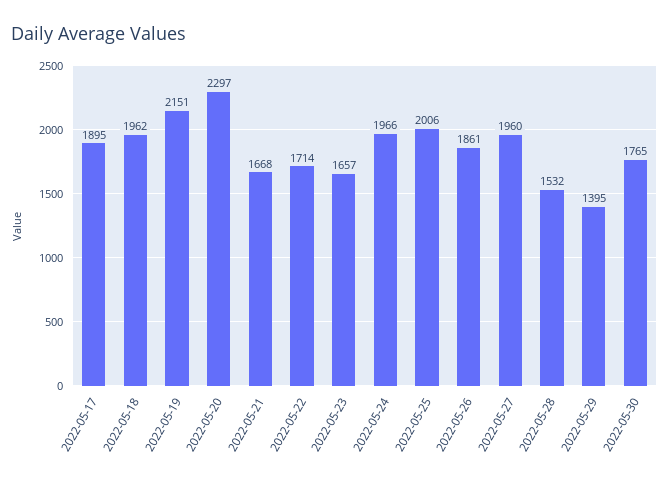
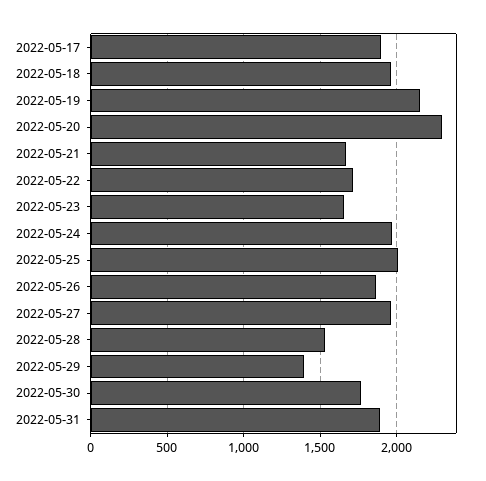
2022-05-31: none -> 1900

